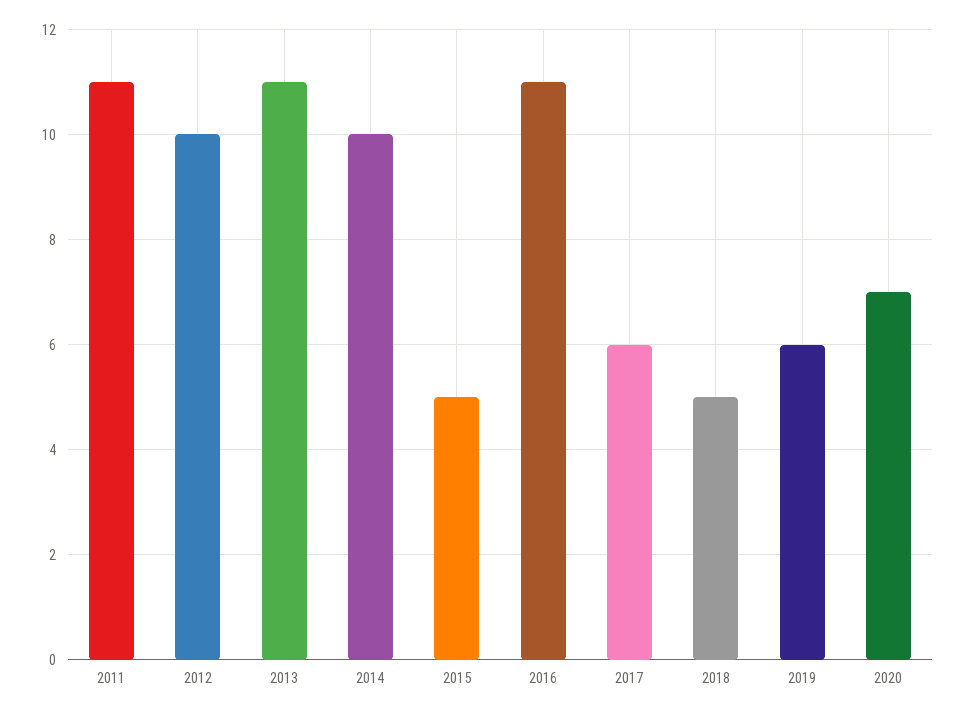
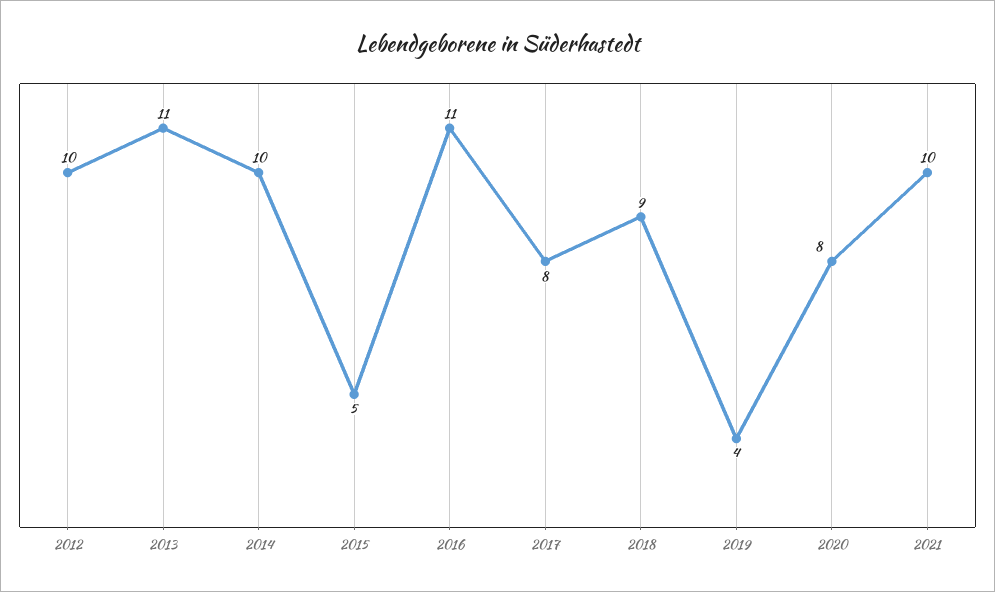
2011: 11 -> none
2017: 6 -> 8
2018: 5 -> 9
2019: 6 -> 4
2020: 7 -> 8
2021: none -> 10

